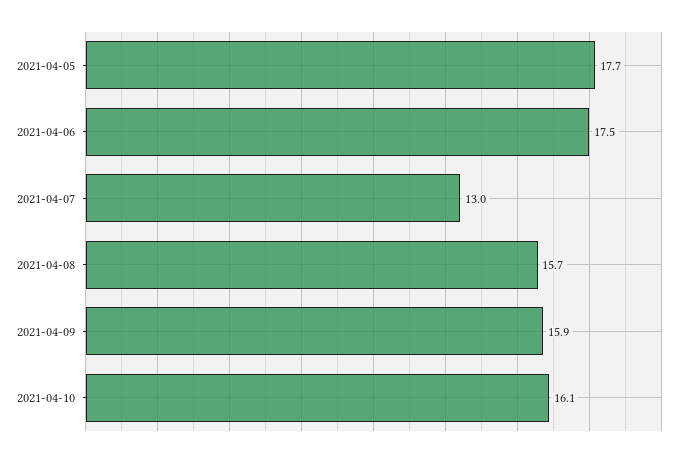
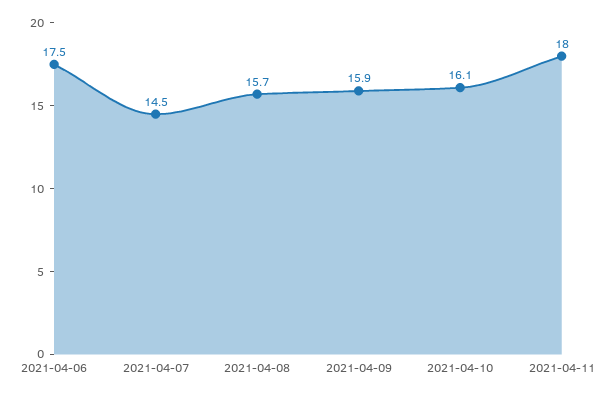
2021-04-05: 17.7 -> none
2021-04-07: 13 -> 14.5
2021-04-11: none -> 18

